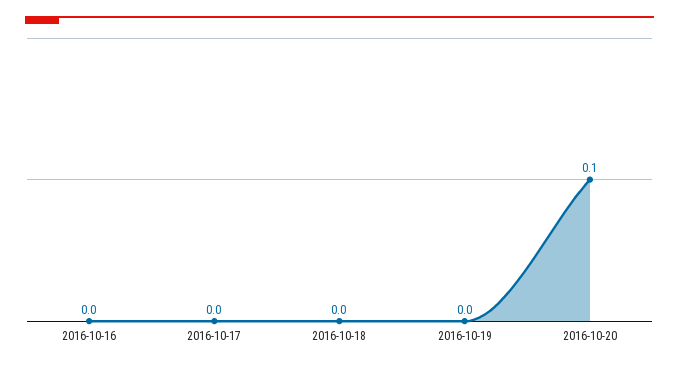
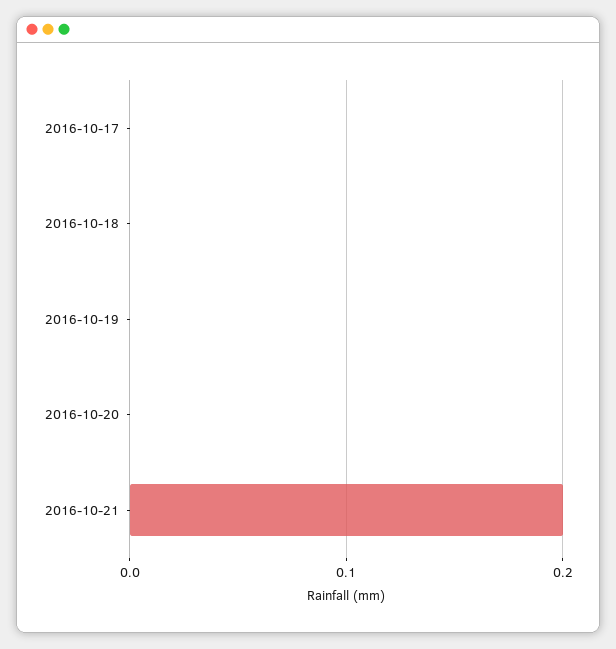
2016-10-16: 0 -> none
2016-10-20: 0.1 -> 0
2016-10-21: none -> 0.2

